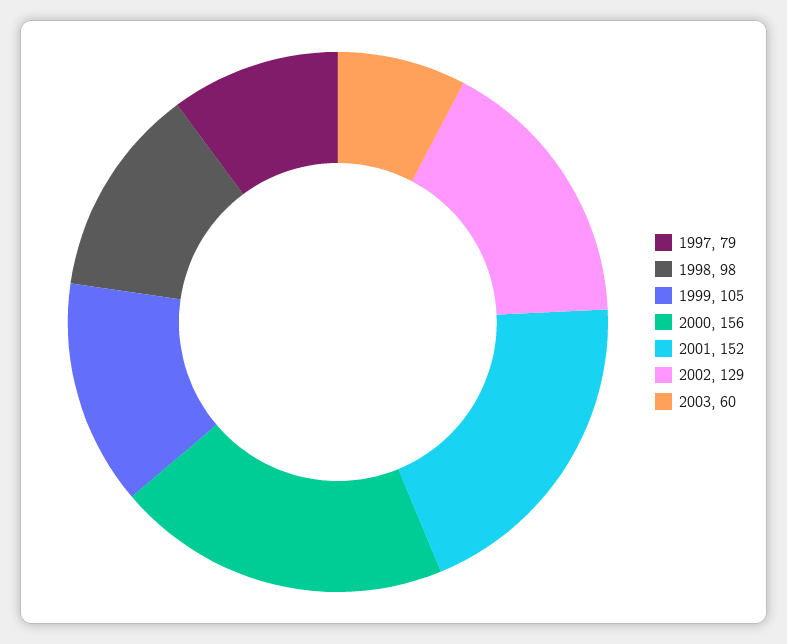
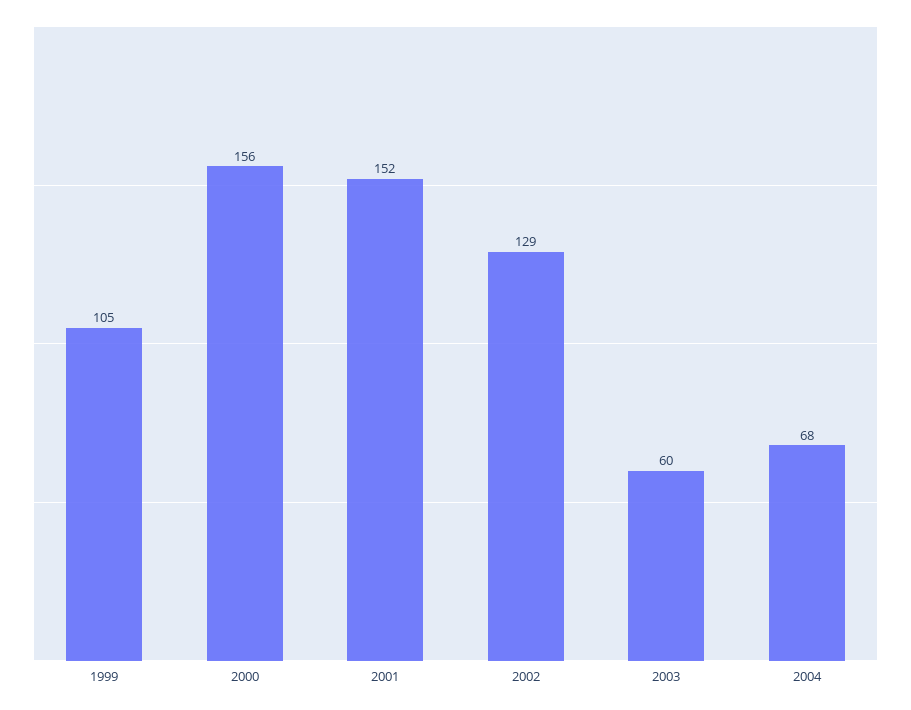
1997: 79 -> none
1998: 98 -> none
2004: none -> 68

